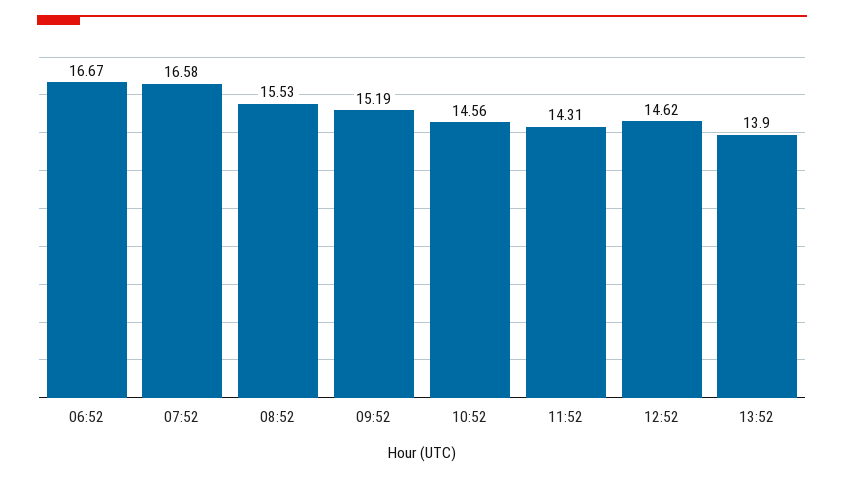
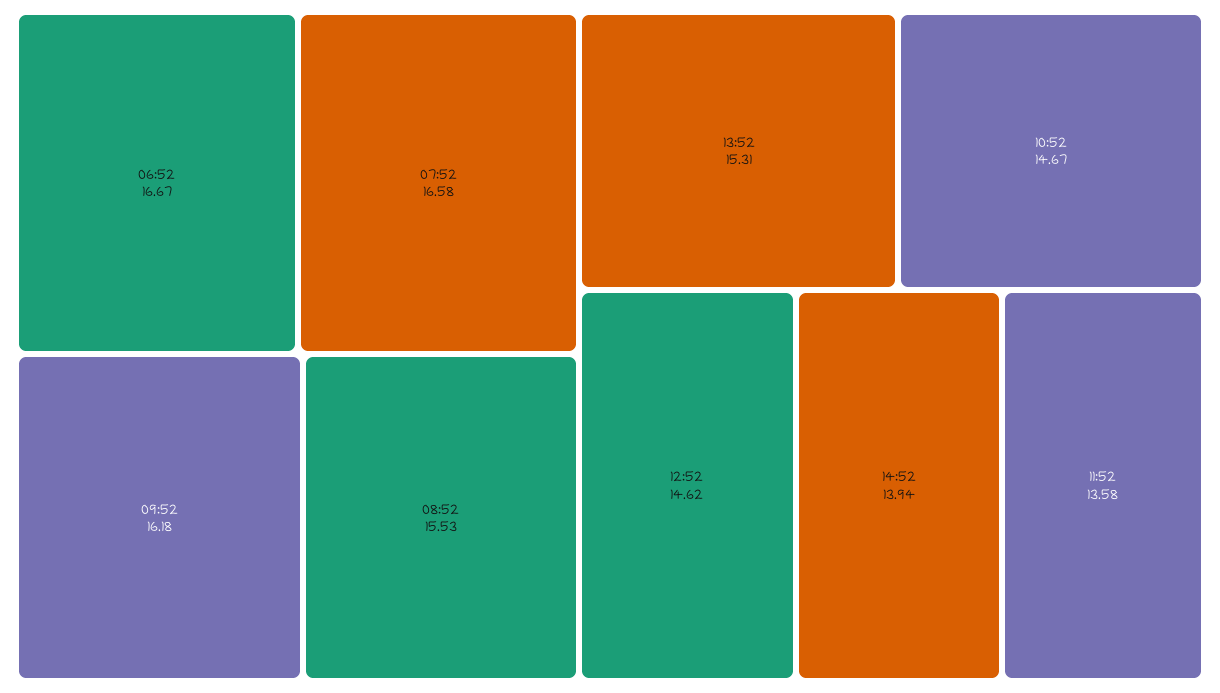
09:52: 15.19 -> 16.18
10:52: 14.56 -> 14.67
11:52: 14.31 -> 13.58
13:52: 13.9 -> 15.31
14:52: none -> 13.94

